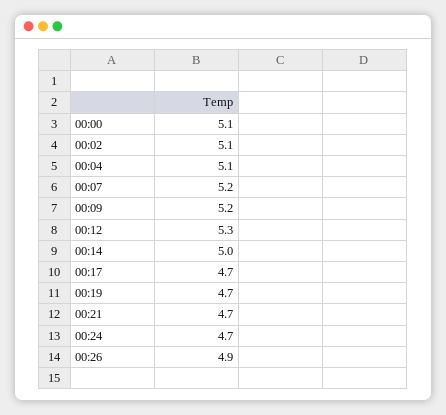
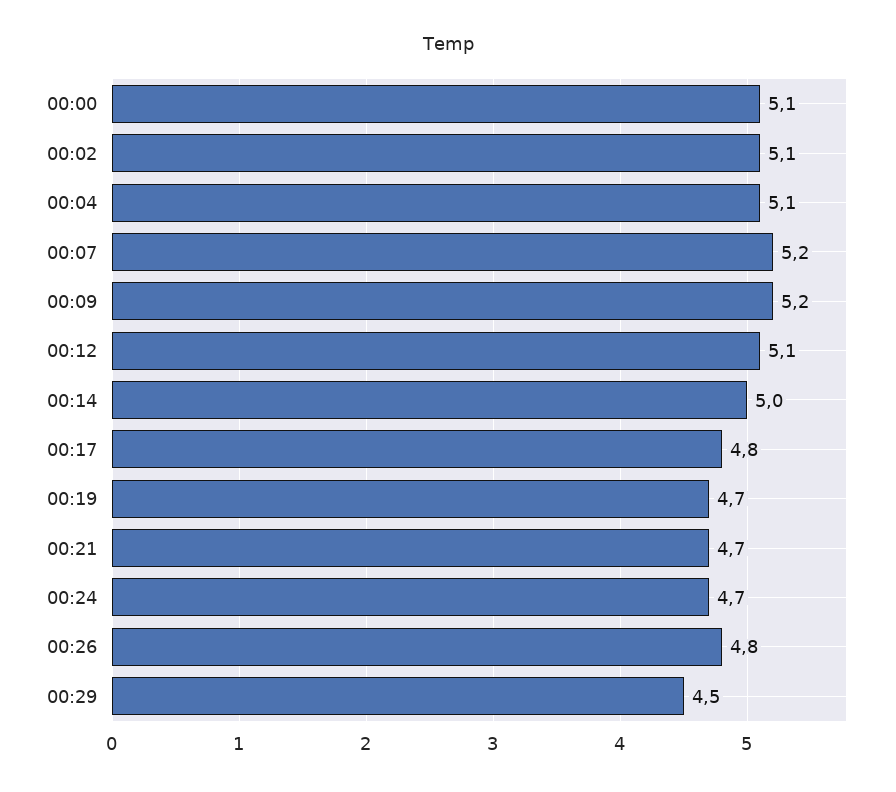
00:12: 5.3 -> 5.1
00:17: 4.7 -> 4.8
00:26: 4.9 -> 4.8
00:29: none -> 4.5

